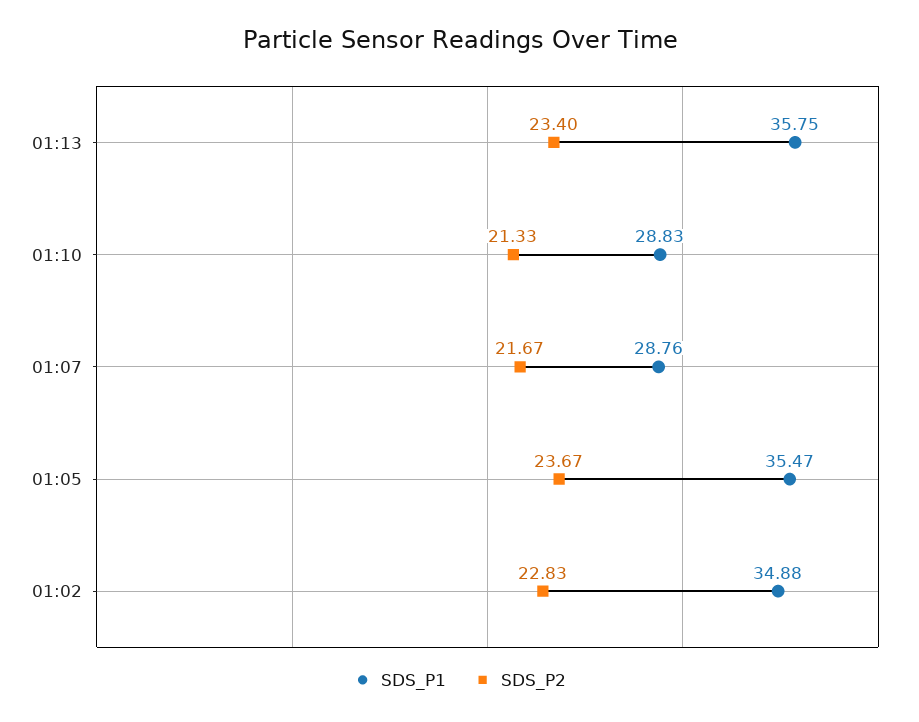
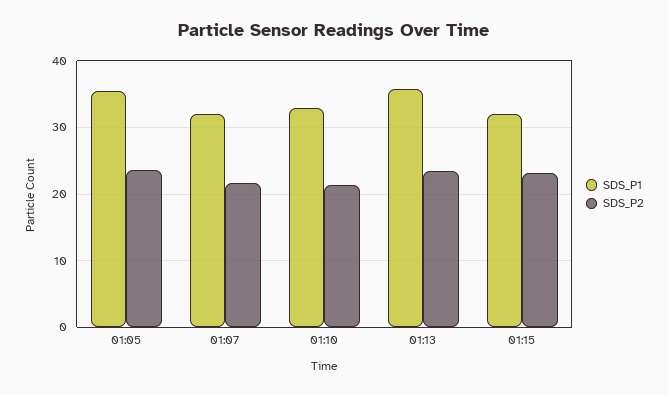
SDS_P1, 01:10: 28.83 -> 33
SDS_P1, 01:07: 28.76 -> 32
SDS_P1, 01:02: 34.88 -> none
SDS_P2, 01:02: 22.83 -> none
SDS_P1, 01:15: none -> 32
SDS_P2, 01:15: none -> 23

